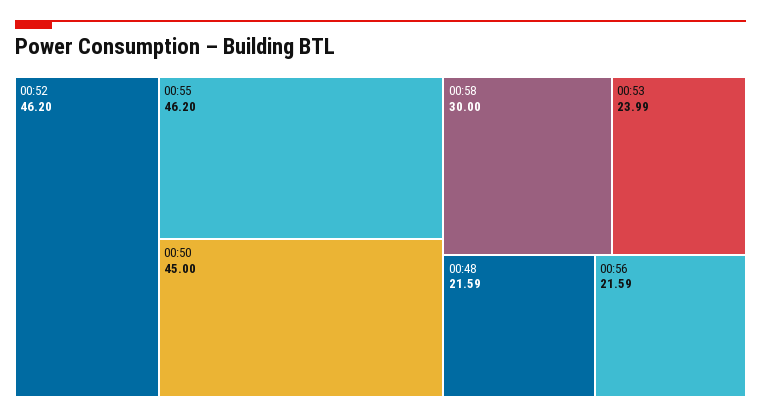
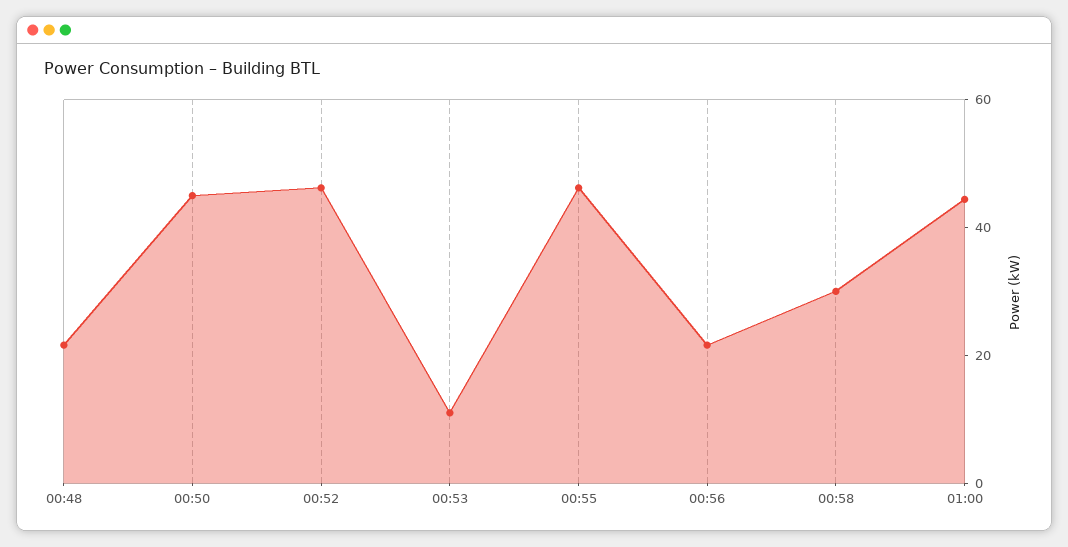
00:53: 23.99 -> 10
01:00: none -> 45

